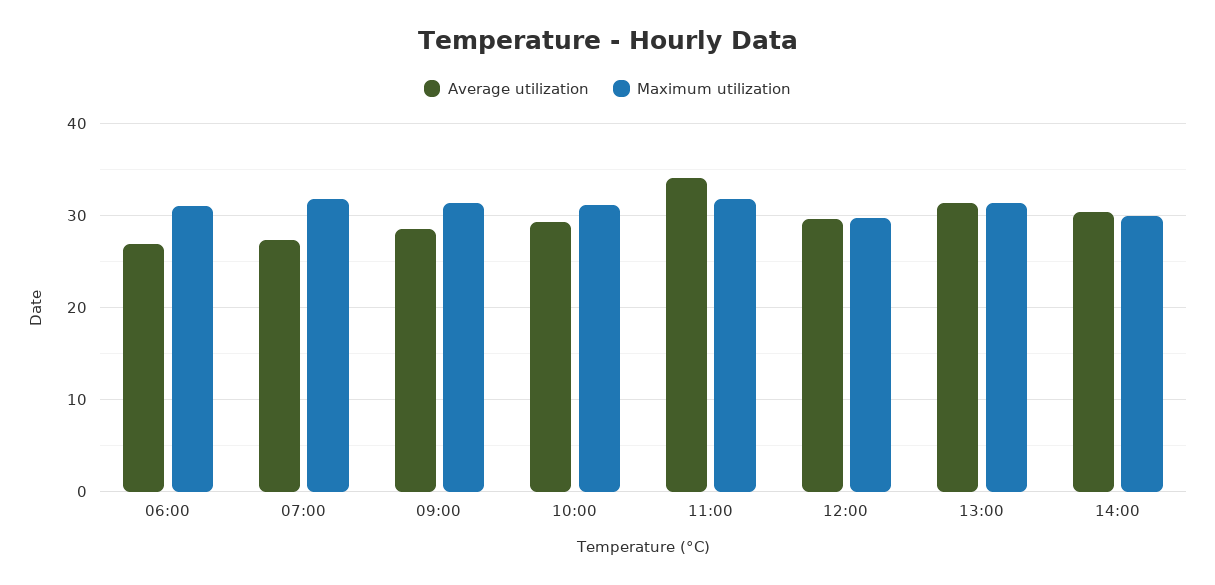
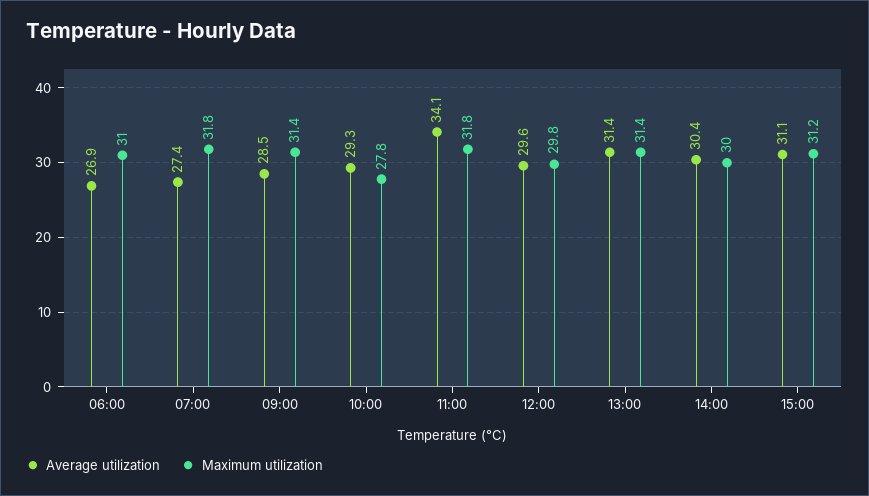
Maximum utilization, 10:00: 31 -> 27.8
Average utilization, 15:00: none -> 31.1
Maximum utilization, 15:00: none -> 31.2

